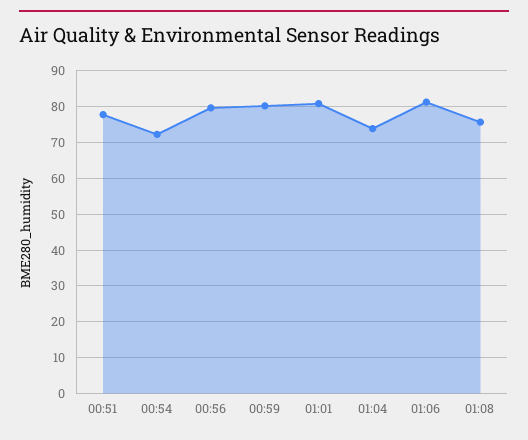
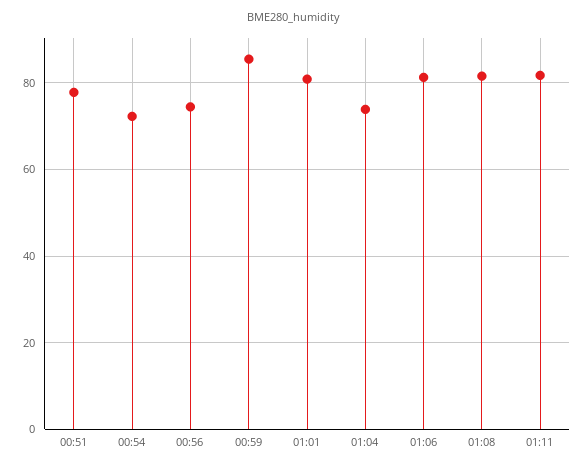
00:56: 80 -> 74
00:59: 80 -> 86
01:08: 76 -> 82
01:11: none -> 82

